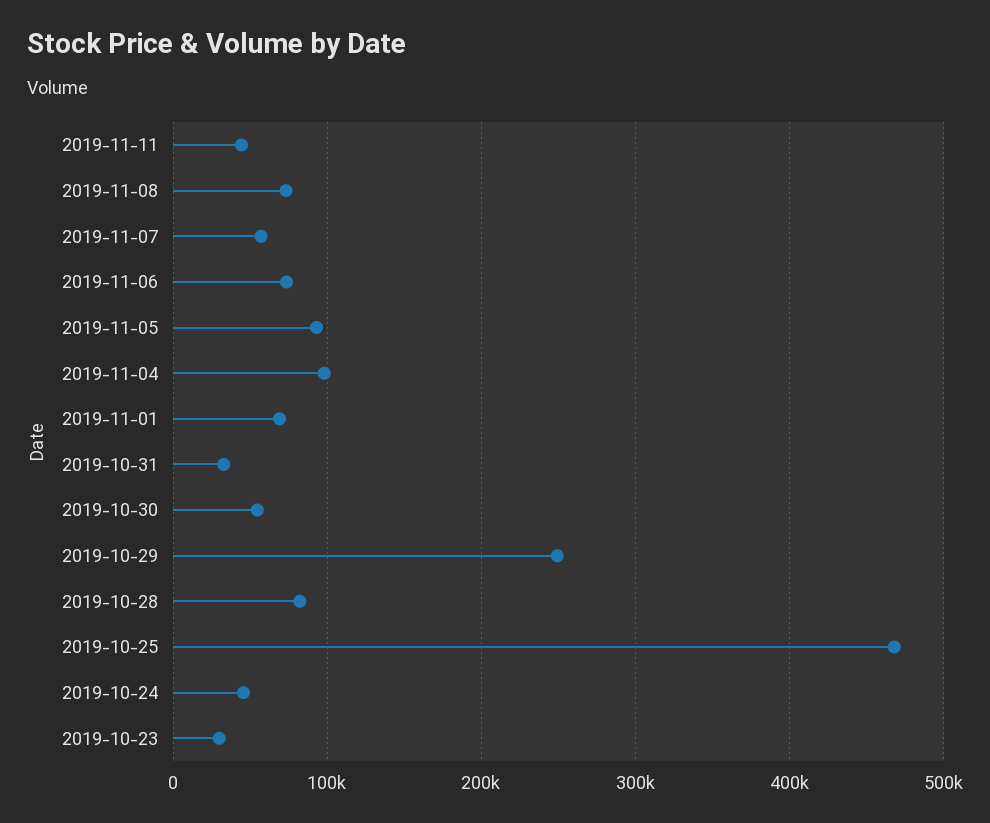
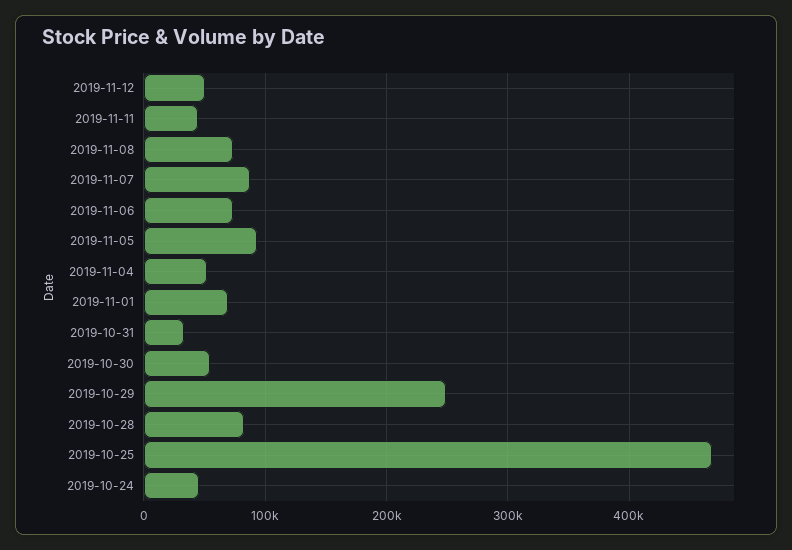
2019-11-07: 60000 -> 90000
2019-11-04: 100000 -> 50000
2019-10-23: 30000 -> none
2019-11-12: none -> 50000

